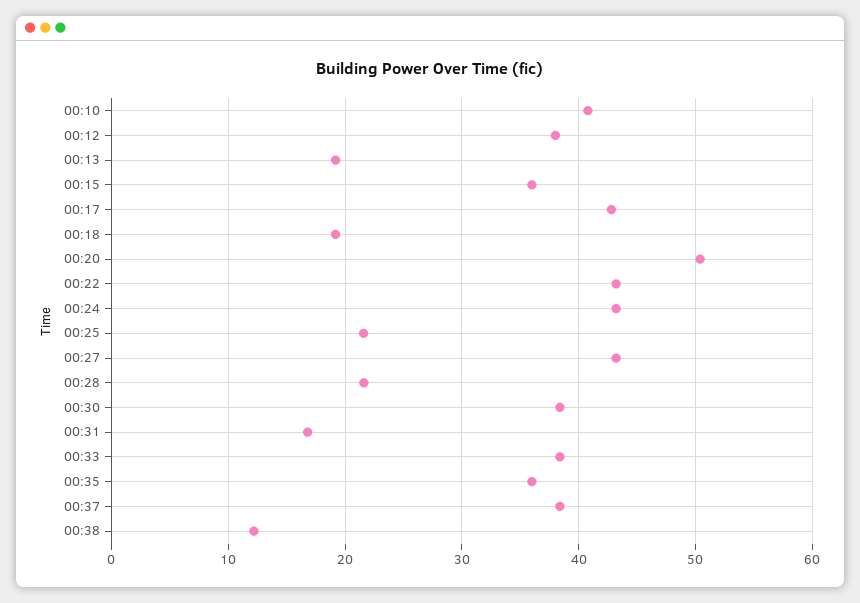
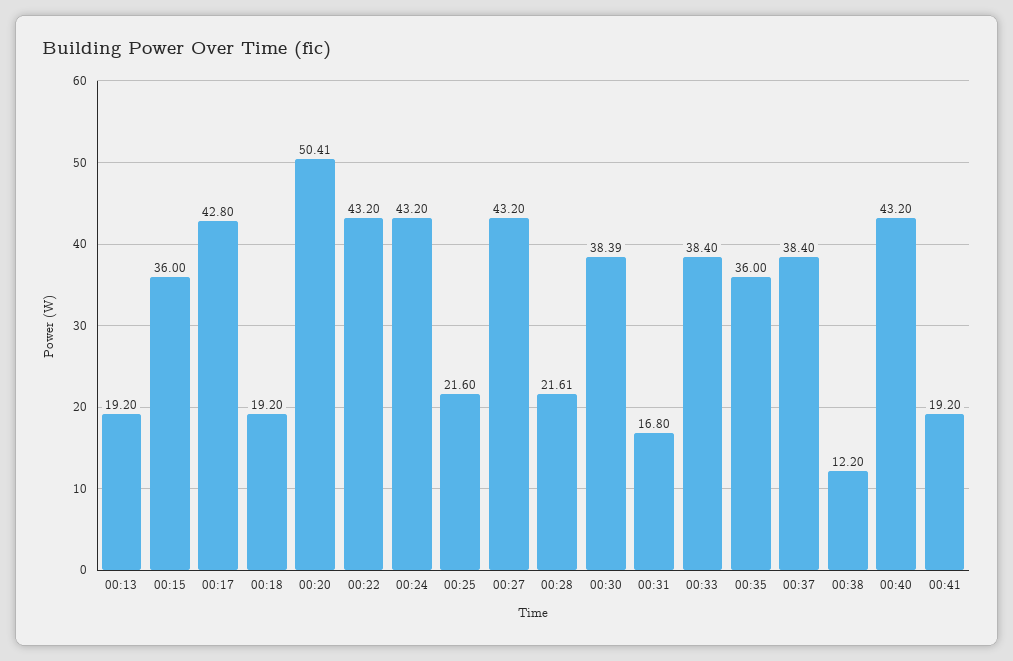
00:10: 41 -> none
00:12: 38 -> none
00:40: none -> 43.2
00:41: none -> 19.2

